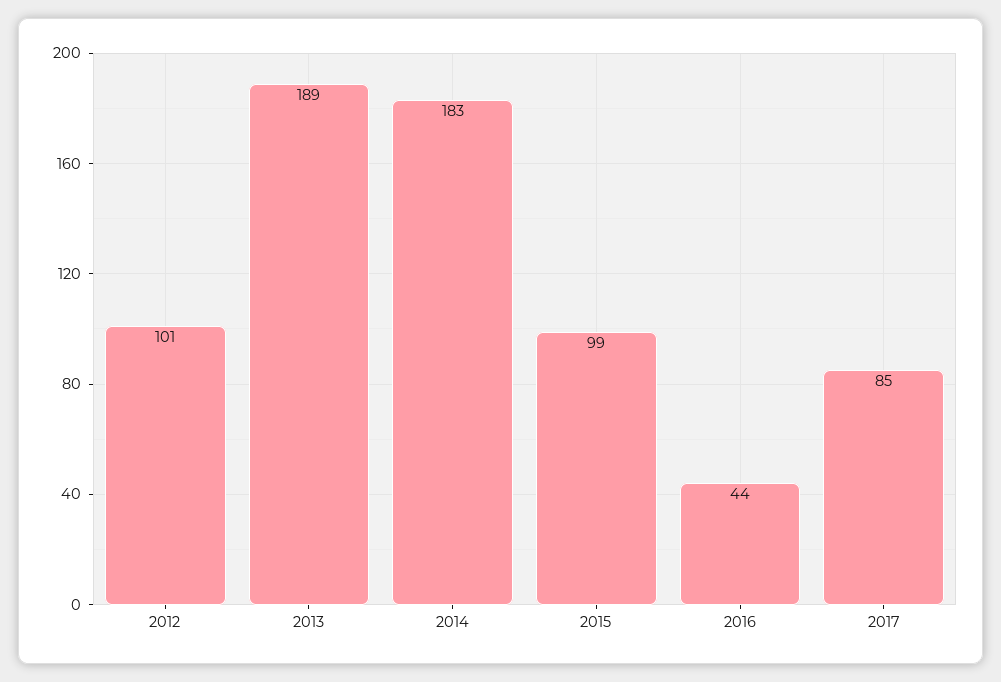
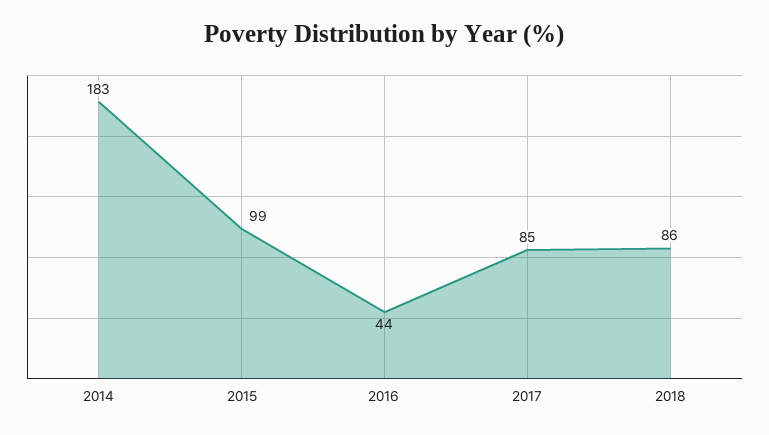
2012: 101 -> none
2013: 189 -> none
2018: none -> 86

